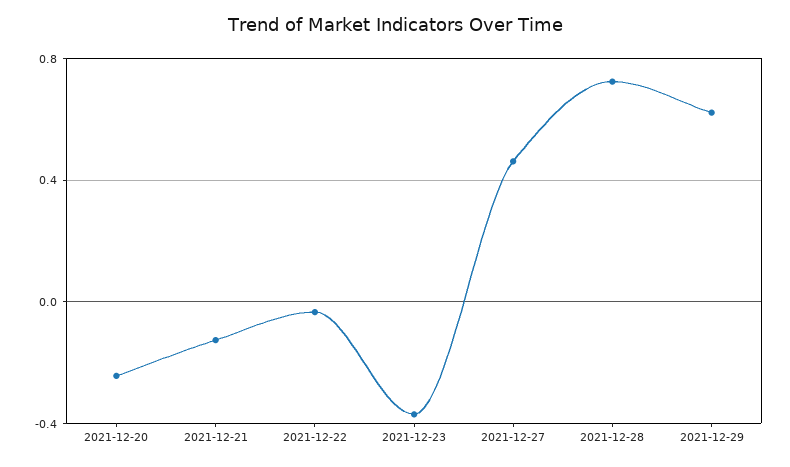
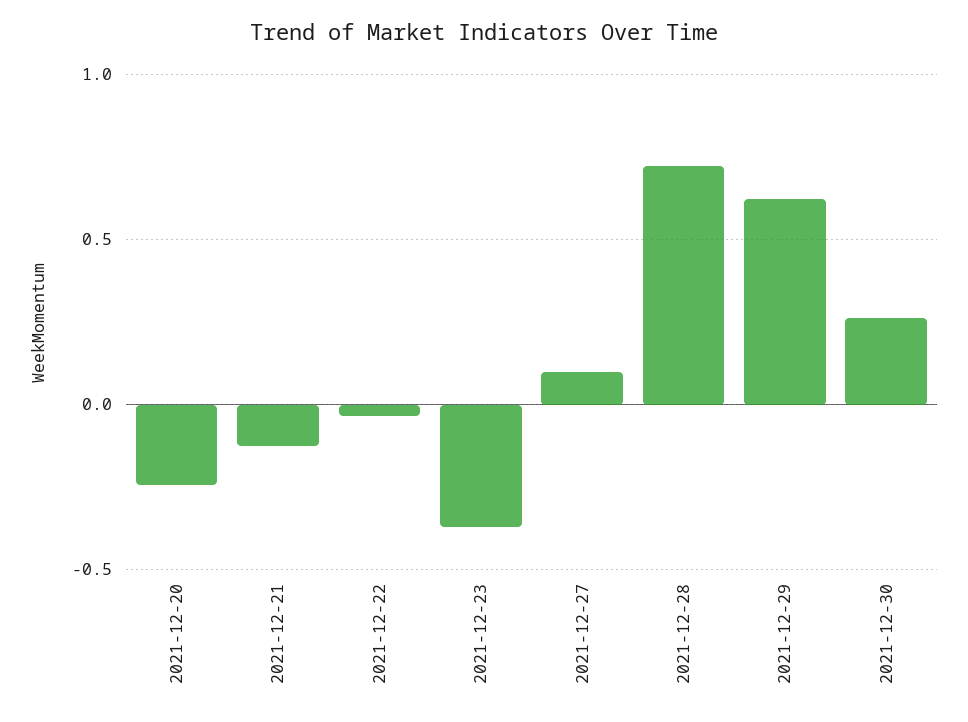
2021-12-27: 0.45 -> 0.1
2021-12-30: none -> 0.25

